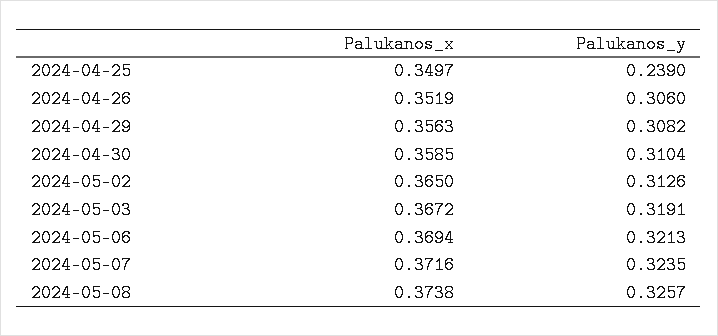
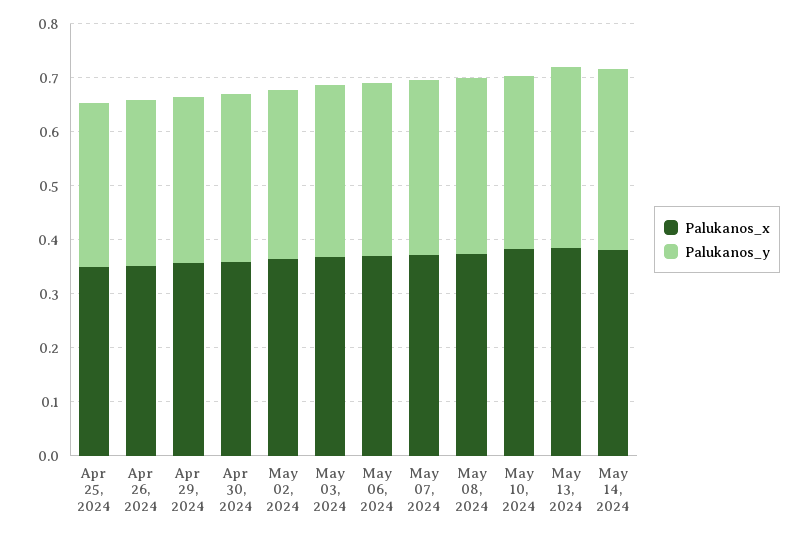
Palukanos_y, 2024-04-25: 0.239 -> 0.3
Palukanos_x, May 10, 2024: none -> 0.38
Palukanos_y, May 10, 2024: none -> 0.32
Palukanos_x, May 13, 2024: none -> 0.38
Palukanos_y, May 13, 2024: none -> 0.34
Palukanos_x, May 14, 2024: none -> 0.38
Palukanos_y, May 14, 2024: none -> 0.34

